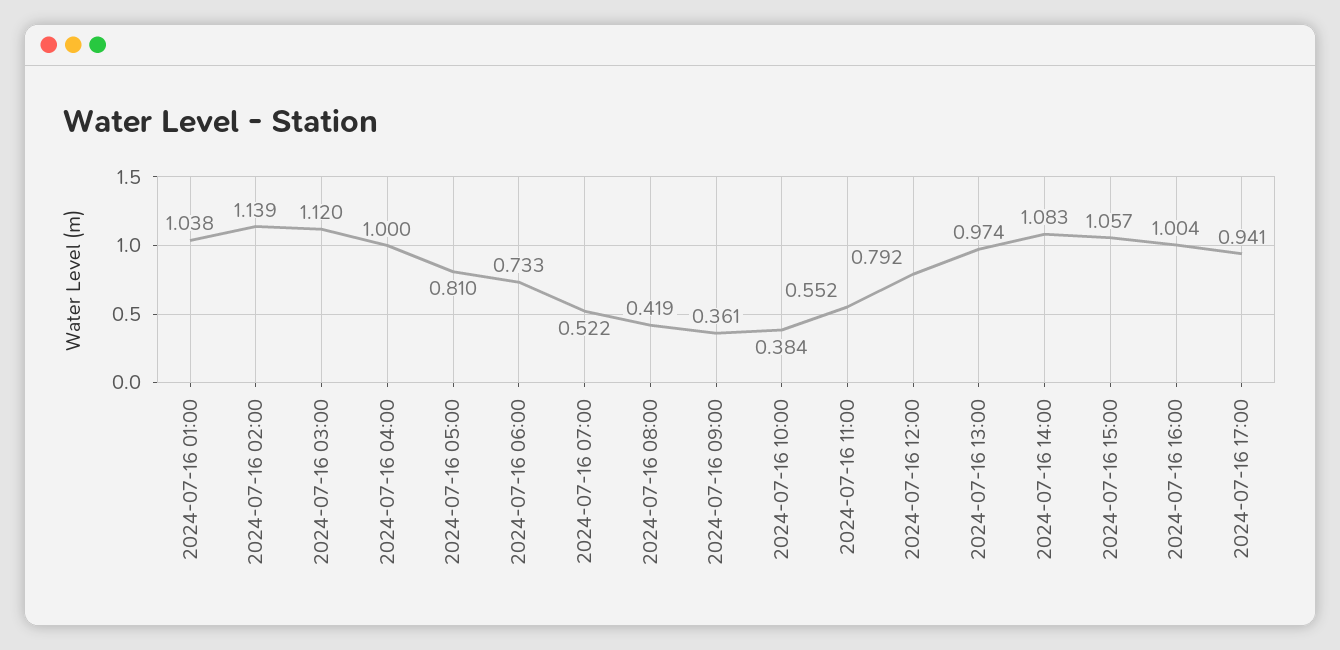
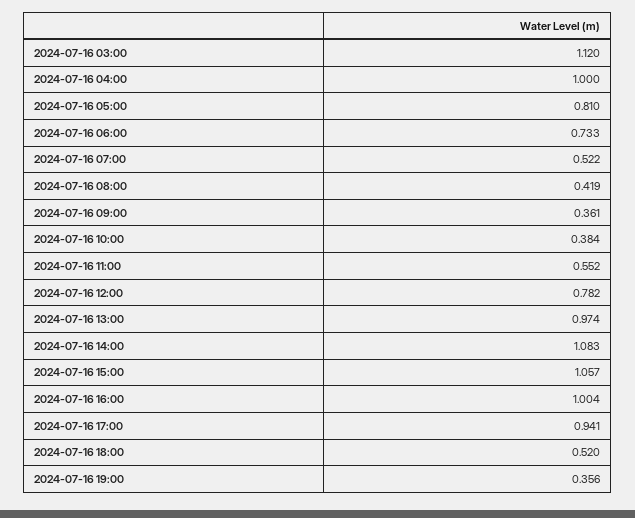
2024-07-16 01:00: 1.038 -> none
2024-07-16 02:00: 1.139 -> none
2024-07-16 12:00: 0.792 -> 0.782
2024-07-16 18:00: none -> 0.52
2024-07-16 19:00: none -> 0.356

